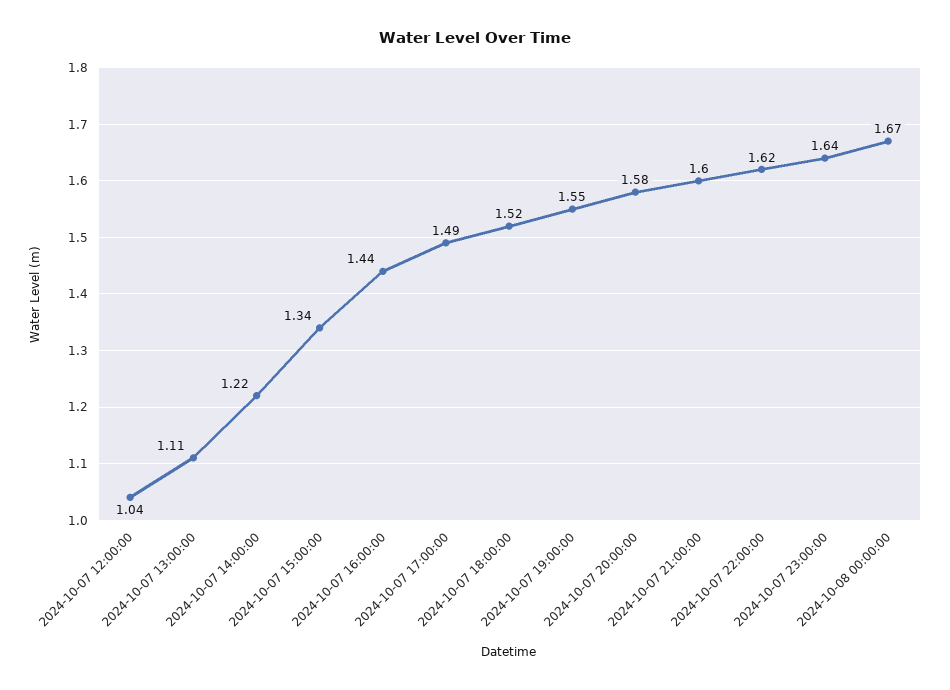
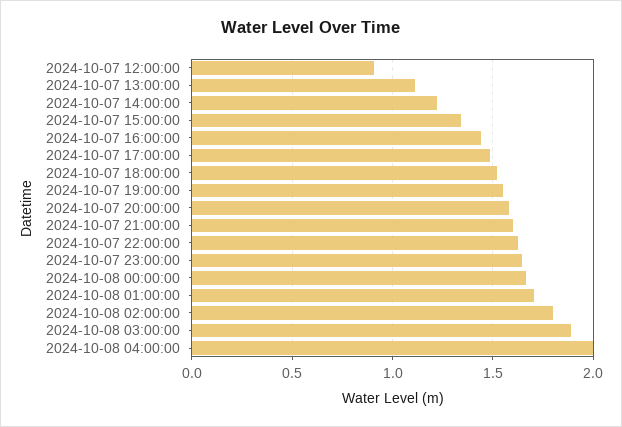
2024-10-07 12:00:00: 1.04 -> 0.9
2024-10-08 01:00:00: none -> 1.7
2024-10-08 02:00:00: none -> 1.8
2024-10-08 03:00:00: none -> 1.9
2024-10-08 04:00:00: none -> 2

